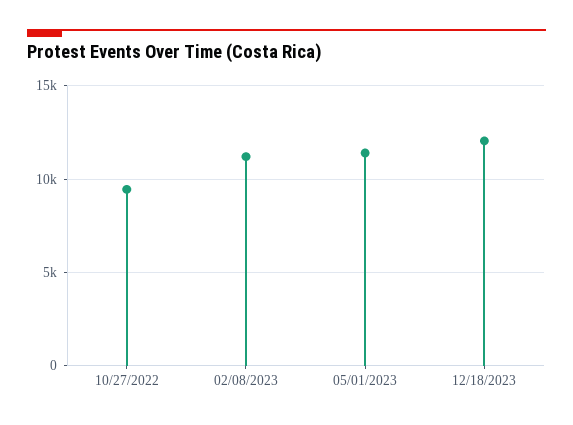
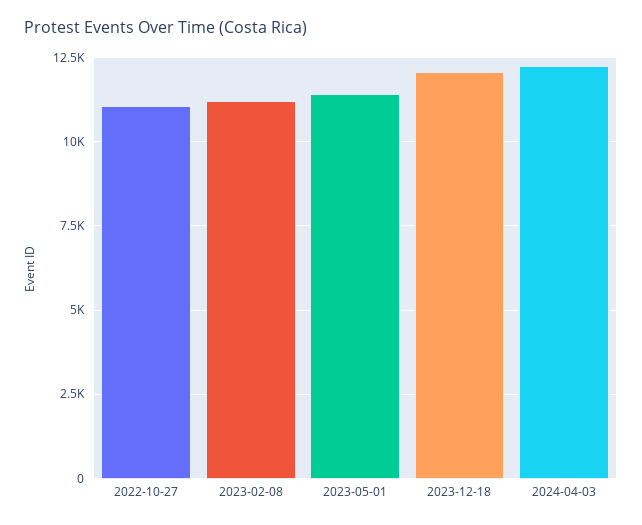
10/27/2022: 9500 -> 11000
2024-04-03: none -> 12250

